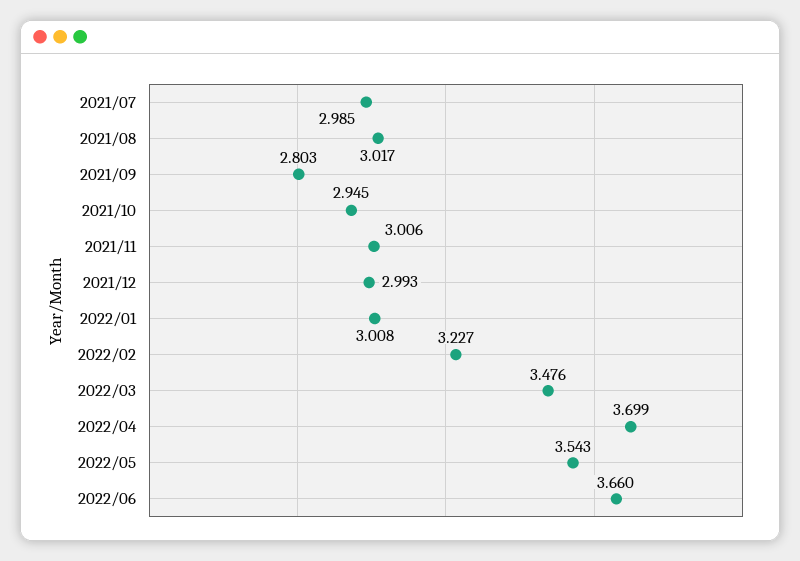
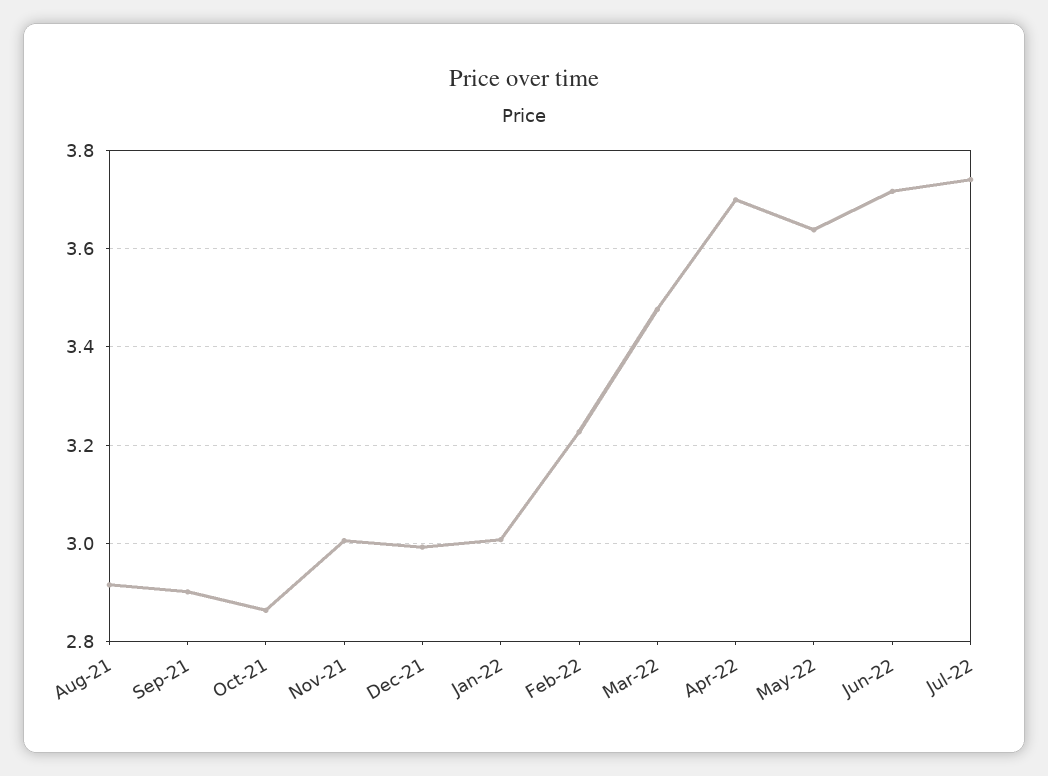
2021/07: 2.985 -> none
2021/08: 3.017 -> 2.92
2021/09: 2.803 -> 2.9
2021/10: 2.945 -> 2.86
2022/05: 3.543 -> 3.64
2022/06: 3.66 -> 3.72
Jul-22: none -> 3.74

